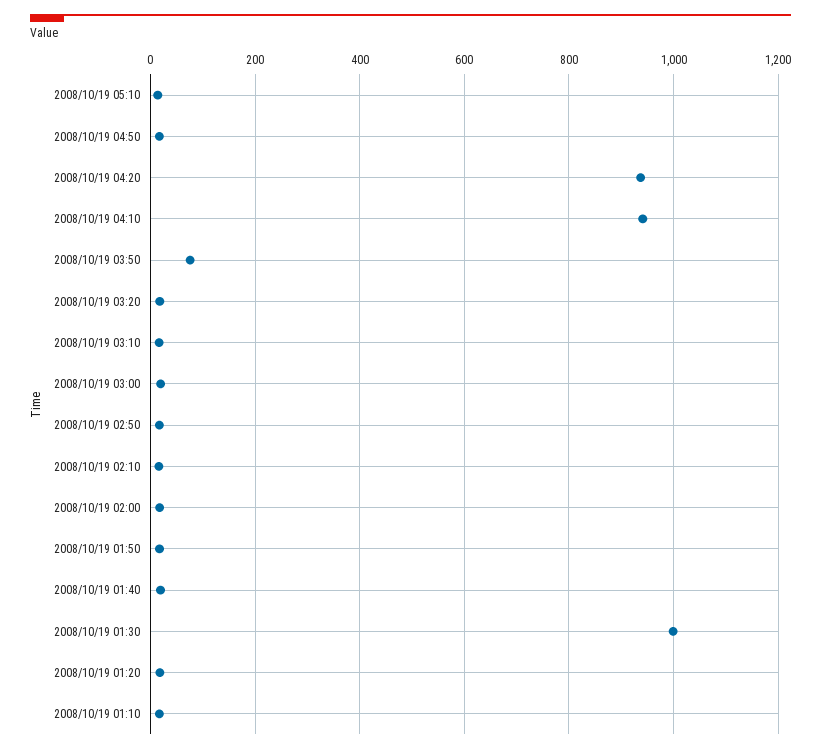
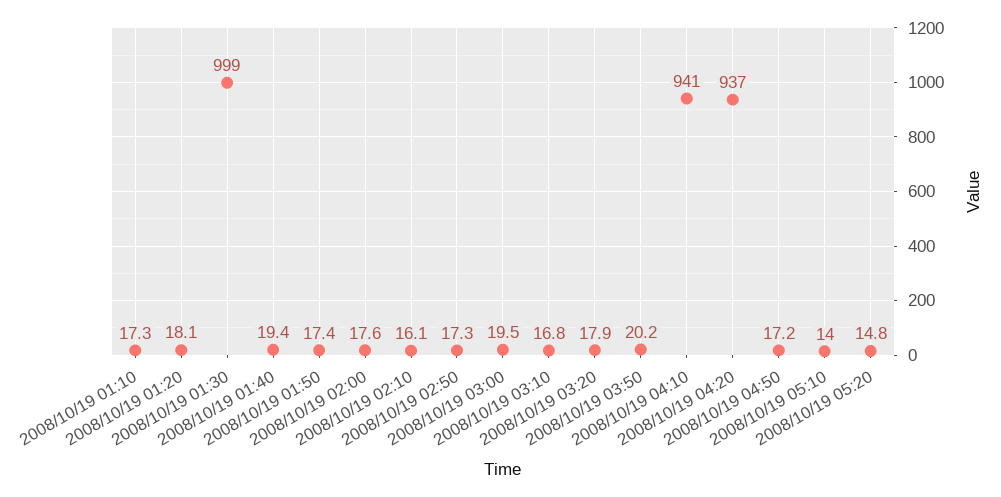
2008/10/19 03:50: 80 -> 20.2
2008/10/19 05:20: none -> 14.8

